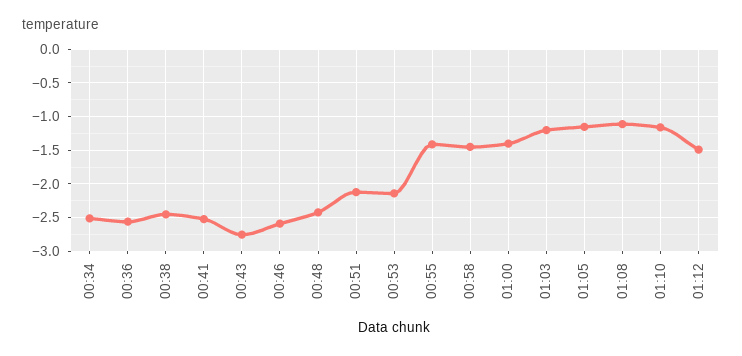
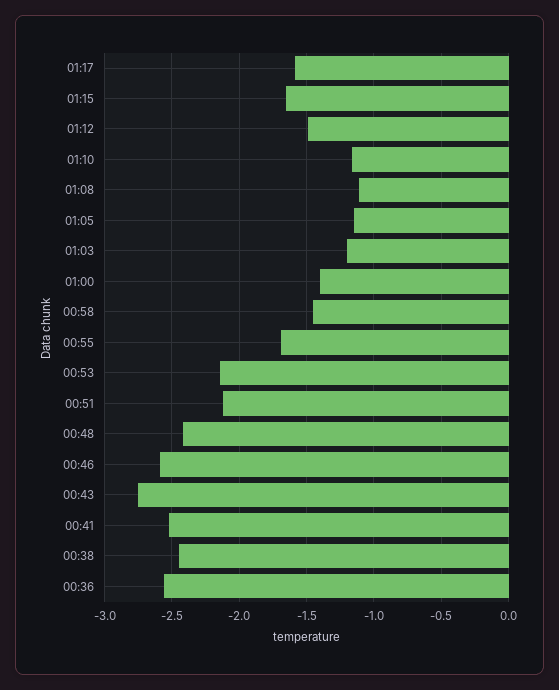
00:34: -2.5 -> none
00:55: -1.4 -> -1.7
01:17: none -> -1.6
01:15: none -> -1.65

